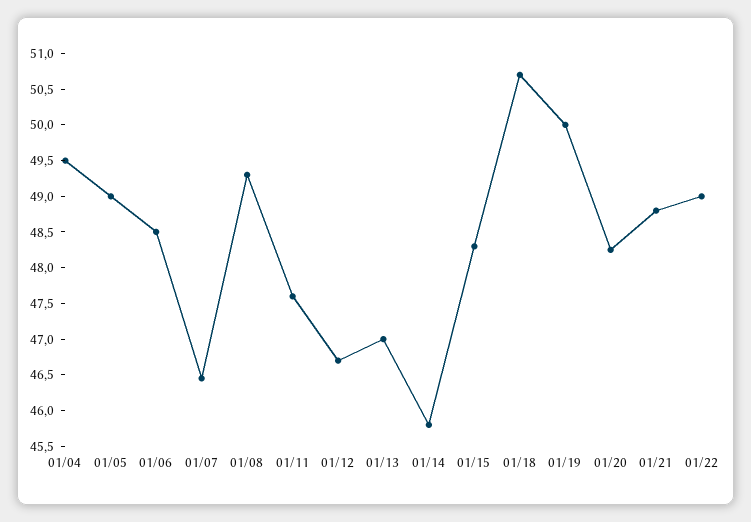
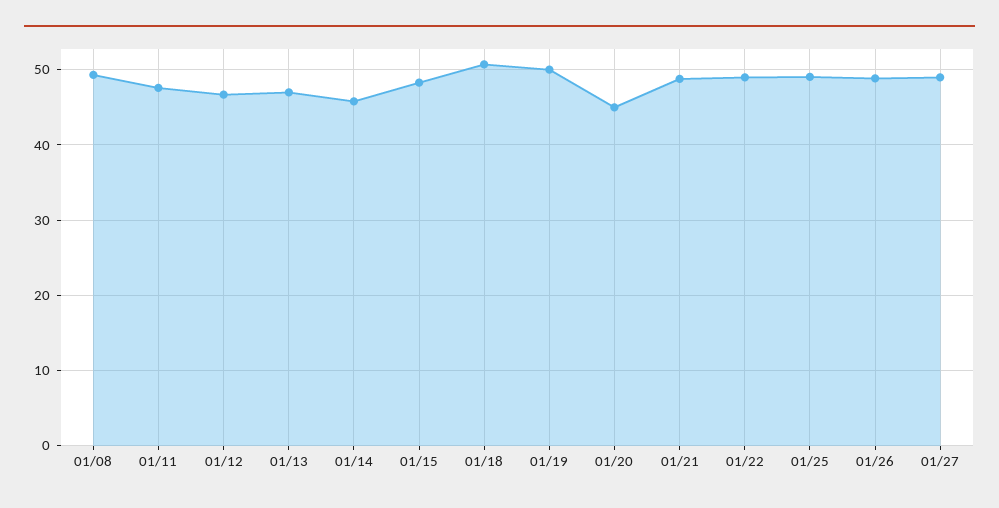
01/04: 49.5 -> none
01/05: 49 -> none
01/06: 48.5 -> none
01/07: 46.5 -> none
01/20: 48.25 -> 45
01/25: none -> 49
01/26: none -> 49
01/27: none -> 49

